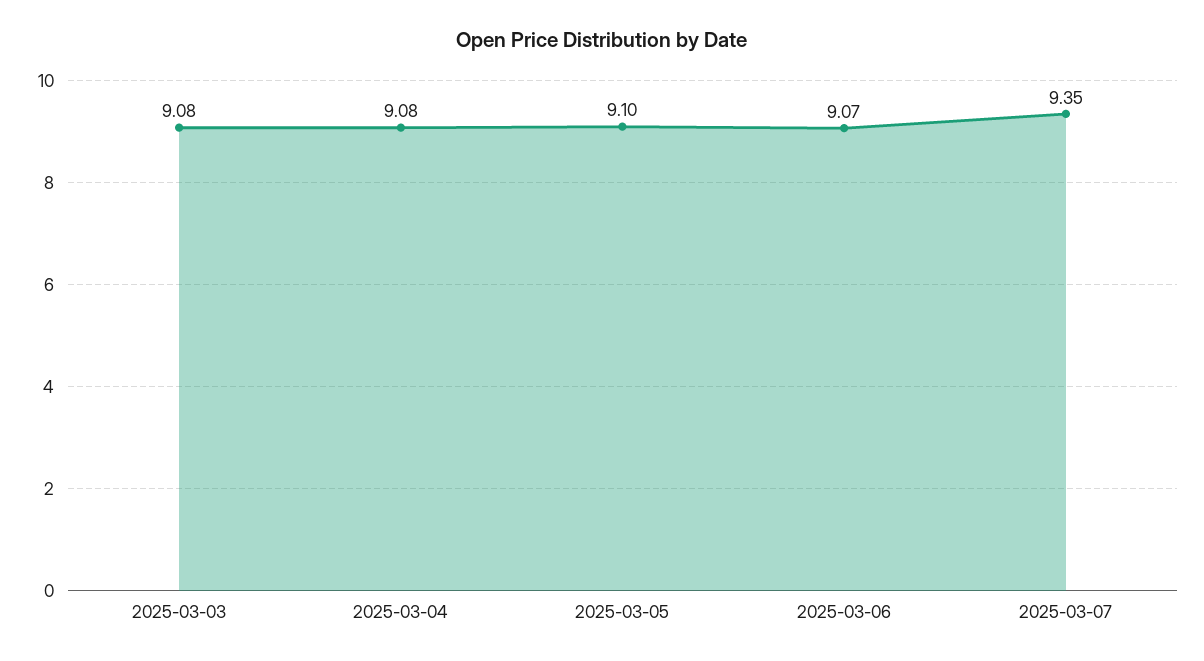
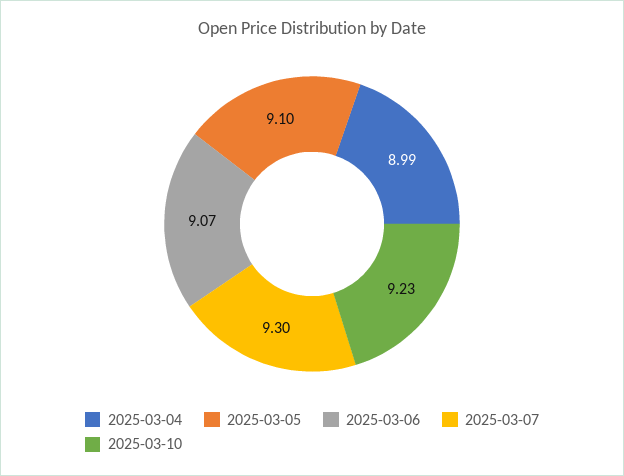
2025-03-03: 9.08 -> none
2025-03-04: 9.08 -> 8.99
2025-03-07: 9.35 -> 9.3
2025-03-10: none -> 9.23

